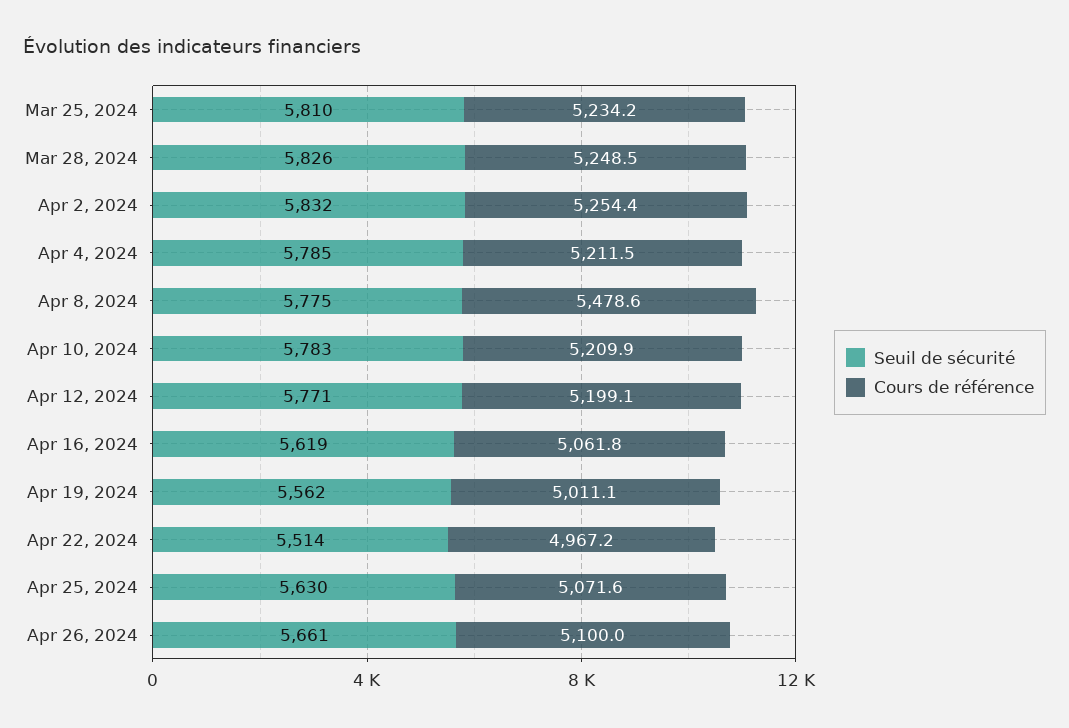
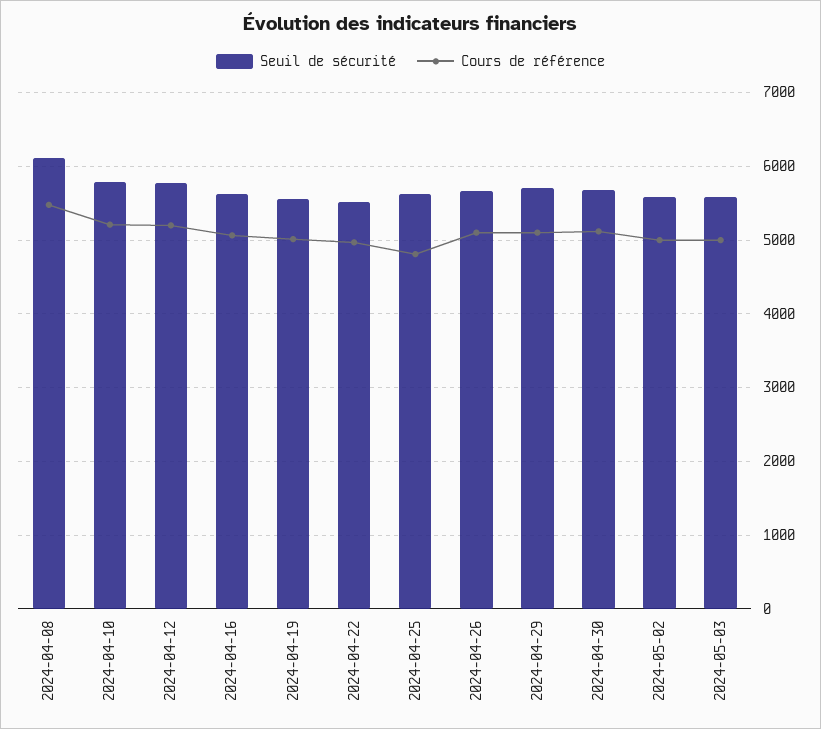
Seuil de sécurité, Mar 25, 2024: 5810 -> none
Cours de référence, Mar 25, 2024: 5234.2 -> none
Seuil de sécurité, Mar 28, 2024: 5826 -> none
Cours de référence, Mar 28, 2024: 5248.5 -> none
Seuil de sécurité, Apr 2, 2024: 5832 -> none
Cours de référence, Apr 2, 2024: 5254.4 -> none
Seuil de sécurité, Apr 4, 2024: 5785 -> none
Cours de référence, Apr 4, 2024: 5211.5 -> none
Seuil de sécurité, Apr 8, 2024: 5775 -> 6100
Cours de référence, Apr 25, 2024: 5071.6 -> 4800
Seuil de sécurité, 2024-04-29: none -> 5700
Cours de référence, 2024-04-29: none -> 5100
Seuil de sécurité, 2024-04-30: none -> 5700
Cours de référence, 2024-04-30: none -> 5100
Seuil de sécurité, 2024-05-02: none -> 5600
Cours de référence, 2024-05-02: none -> 5000
Seuil de sécurité, 2024-05-03: none -> 5600
Cours de référence, 2024-05-03: none -> 5000

